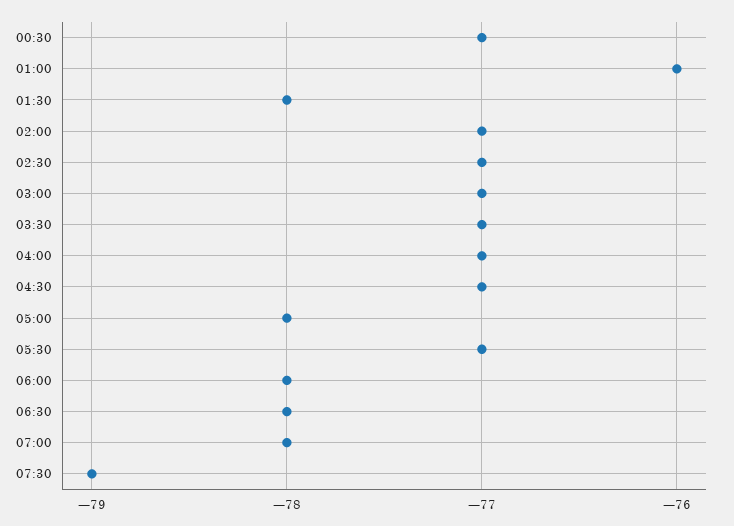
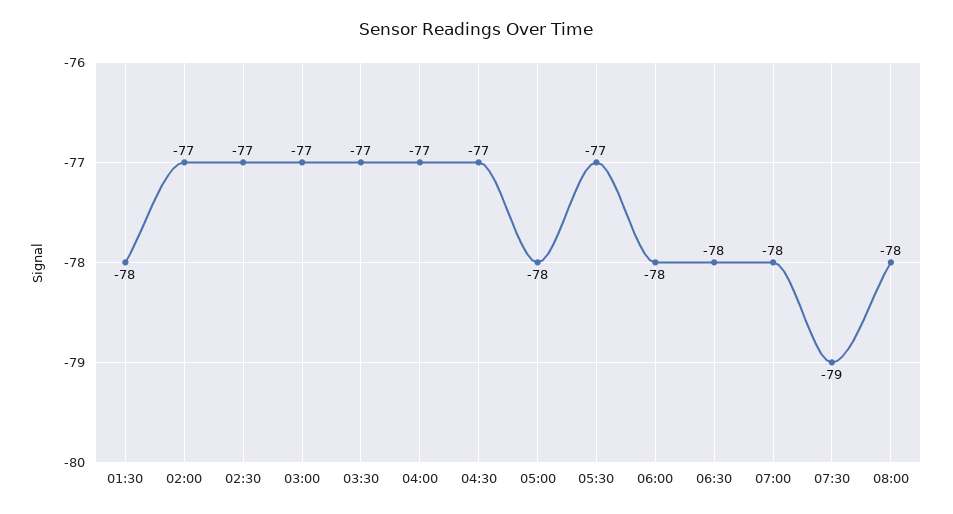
00:30: -77 -> none
01:00: -76 -> none
08:00: none -> -78

